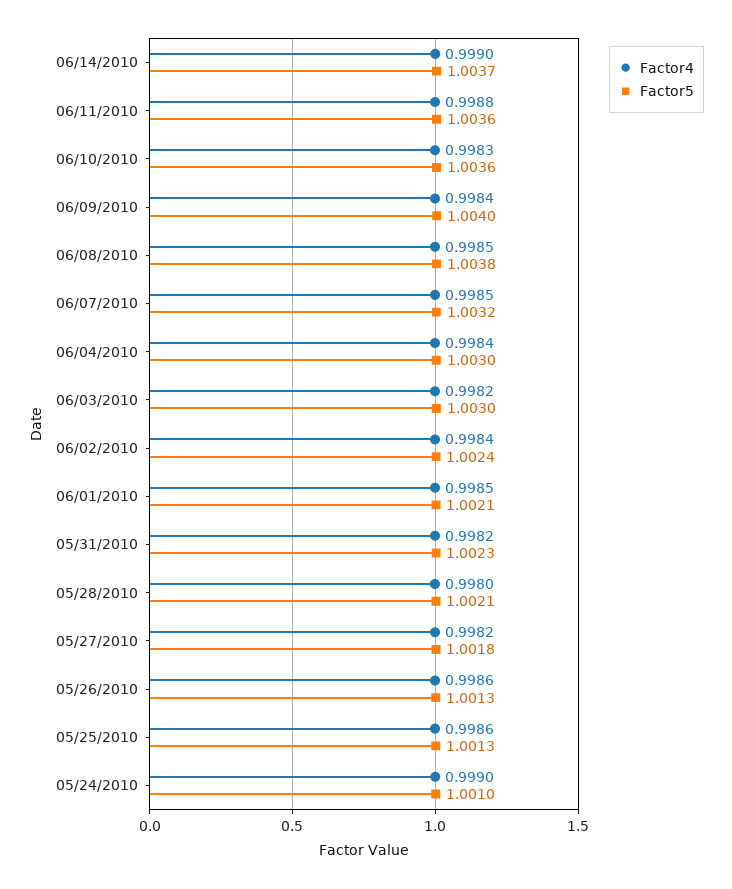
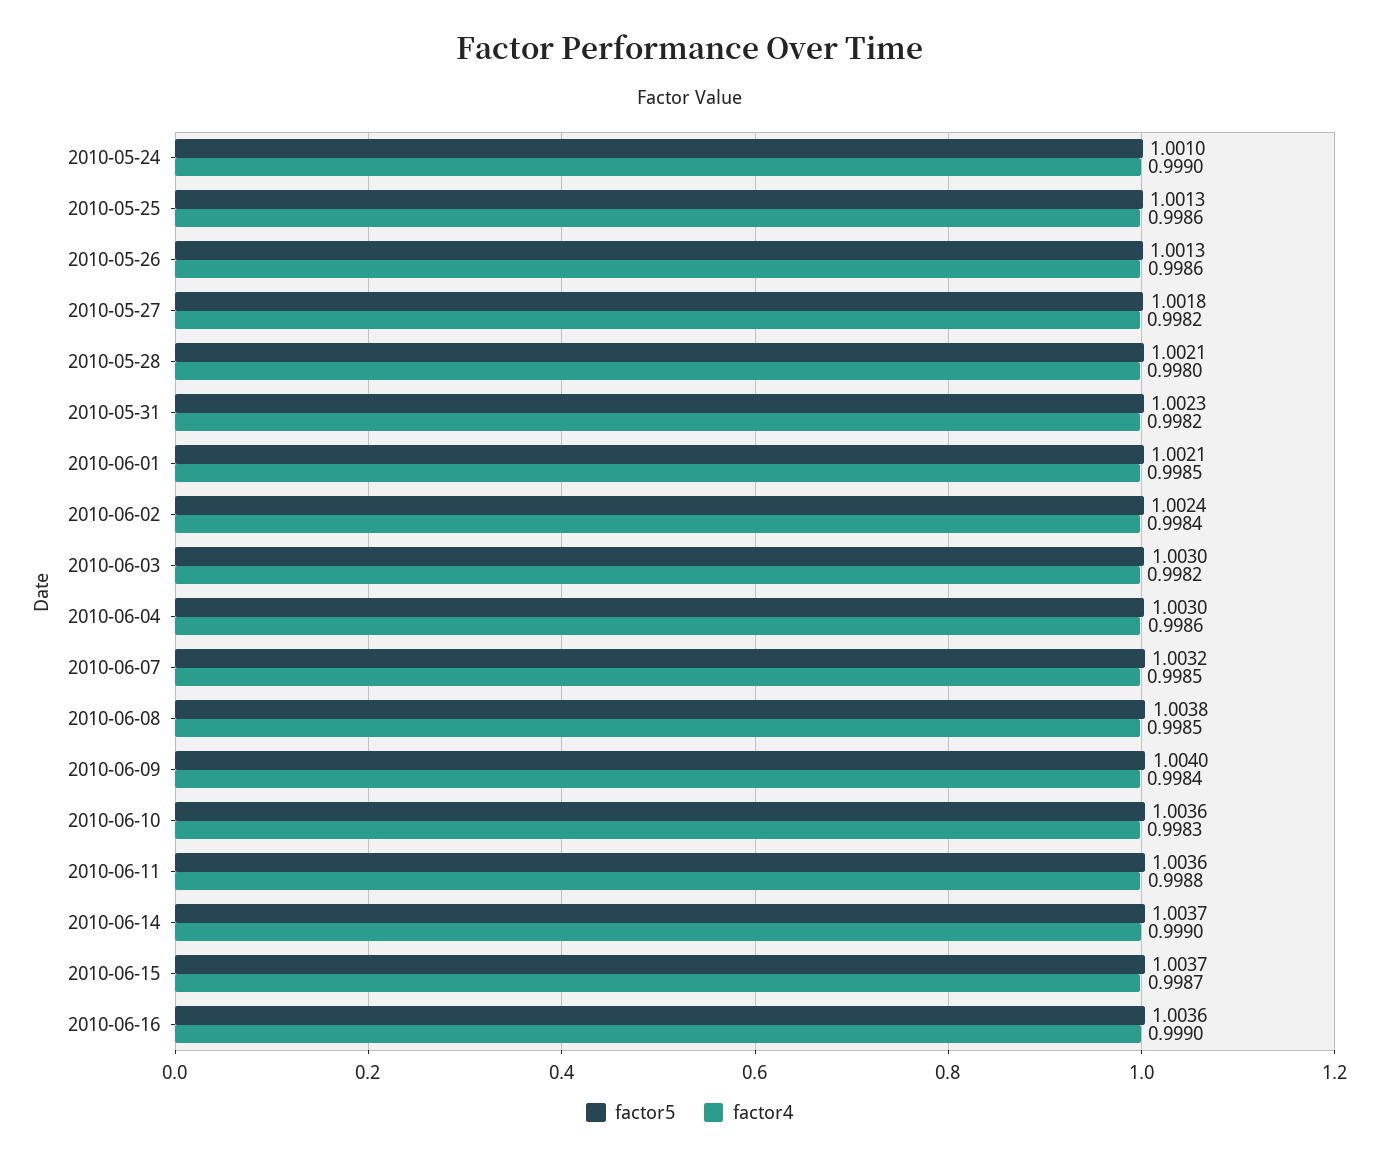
Factor4, 06/04/2010: 0.9984 -> 0.9986
Factor5, 2010-06-15: none -> 1.0037
Factor4, 2010-06-15: none -> 0.9987
Factor5, 2010-06-16: none -> 1.0036
Factor4, 2010-06-16: none -> 0.999

